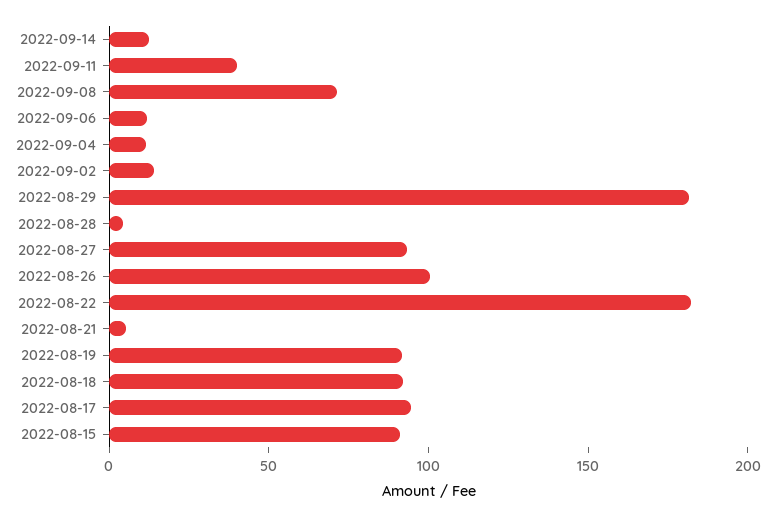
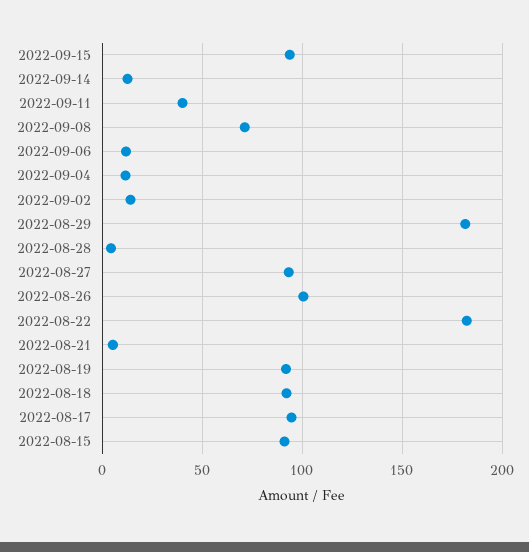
2022-09-15: none -> 95

